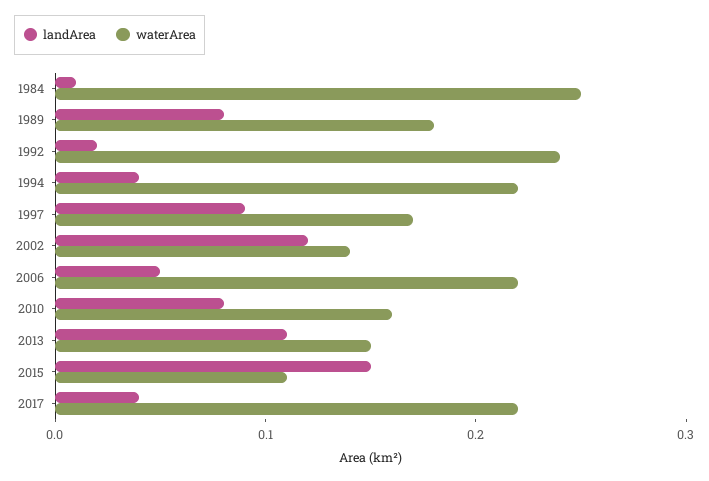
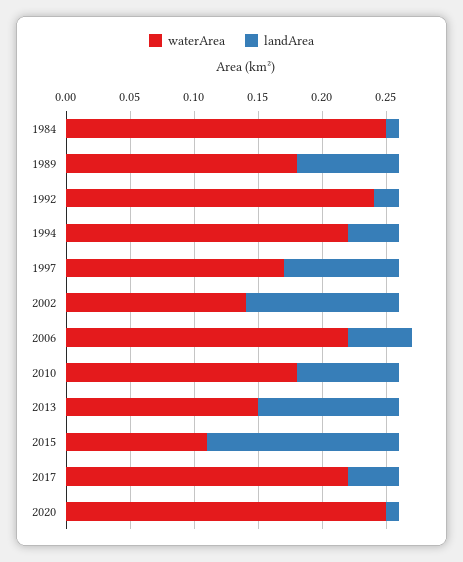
waterArea, 2010: 0.16 -> 0.18
waterArea, 2020: none -> 0.25
landArea, 2020: none -> 0.01

